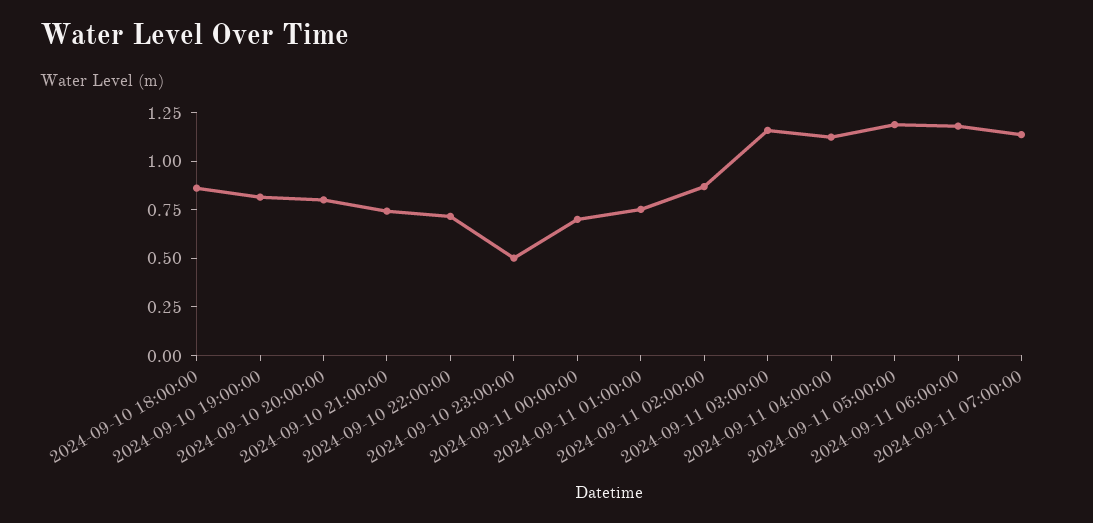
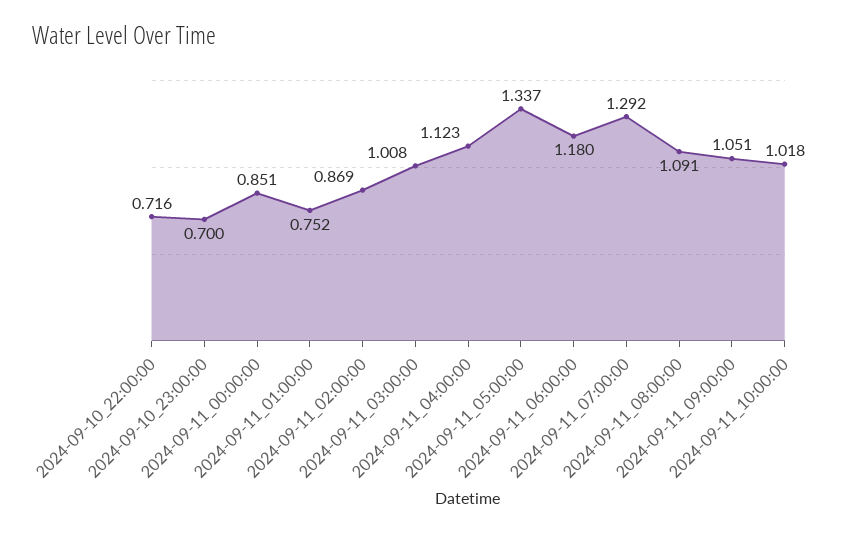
2024-09-10 18:00:00: 0.85 -> none
2024-09-10 19:00:00: 0.8 -> none
2024-09-10 20:00:00: 0.8 -> none
2024-09-10 21:00:00: 0.75 -> none
2024-09-10 23:00:00: 0.5 -> 0.7
2024-09-11 00:00:00: 0.7 -> 0.851
2024-09-11 03:00:00: 1.15 -> 1.008
2024-09-11 05:00:00: 1.2 -> 1.337
2024-09-11 07:00:00: 1.15 -> 1.292
2024-09-11_08:00:00: none -> 1.091
2024-09-11_09:00:00: none -> 1.051
2024-09-11_10:00:00: none -> 1.018

